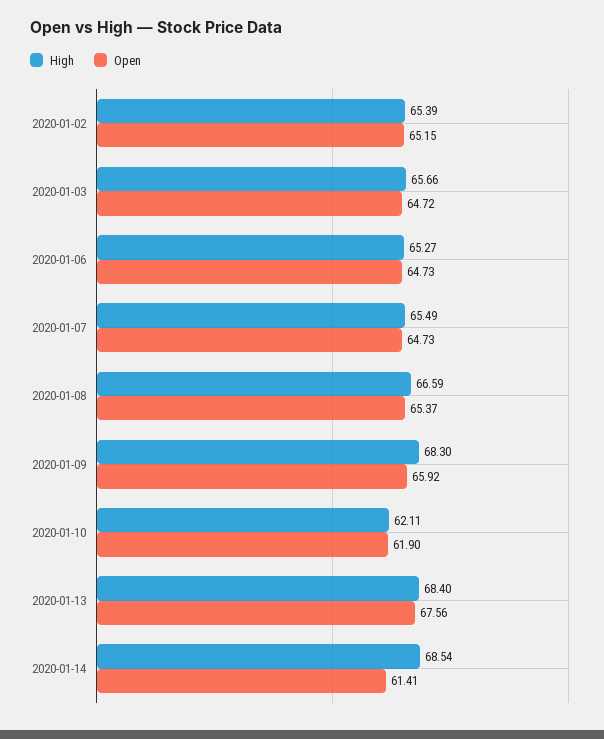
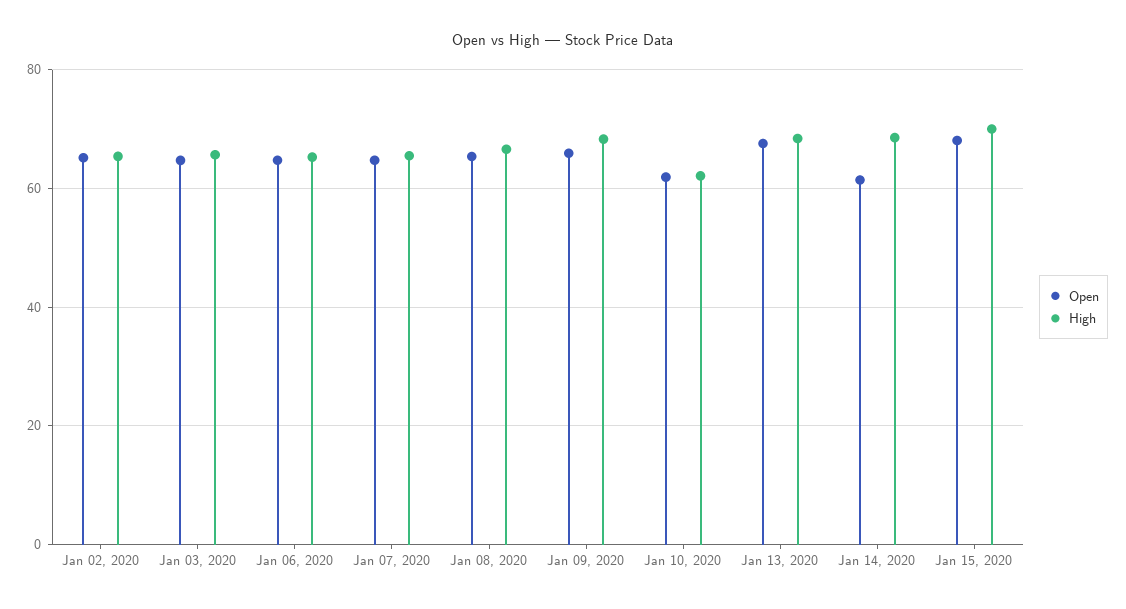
Open, Jan 15, 2020: none -> 68
High, Jan 15, 2020: none -> 70

